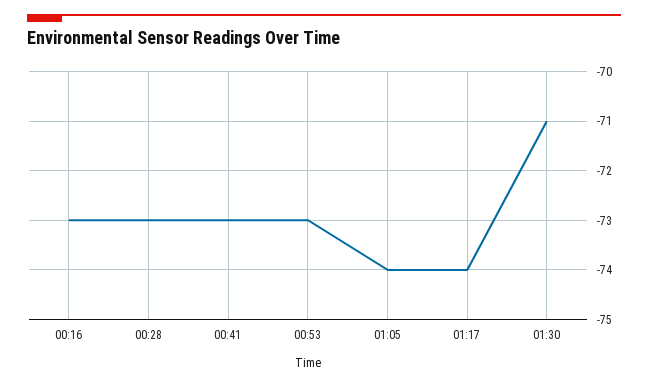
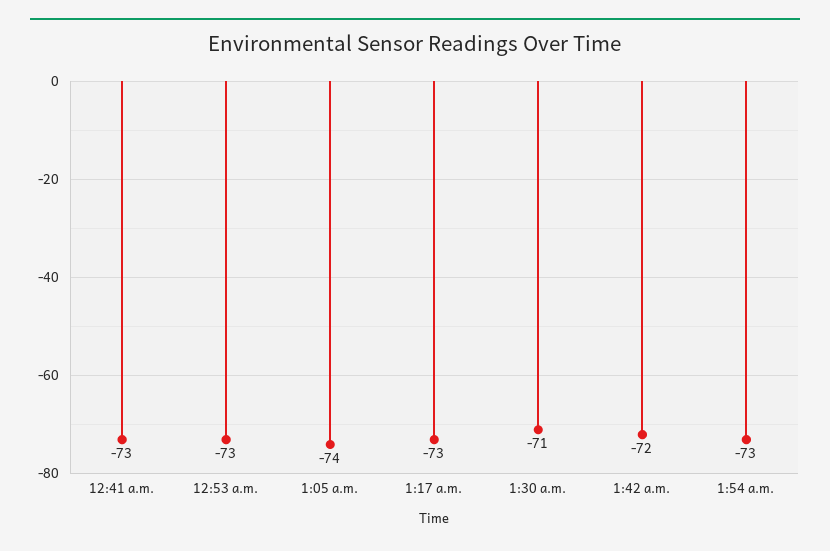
00:16: -73 -> none
00:28: -73 -> none
01:17: -74 -> -73
1:42 a.m.: none -> -72
1:54 a.m.: none -> -73

